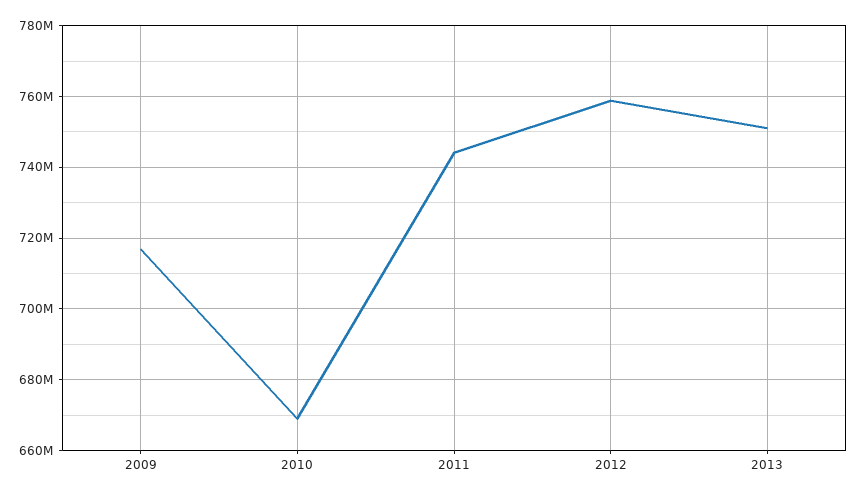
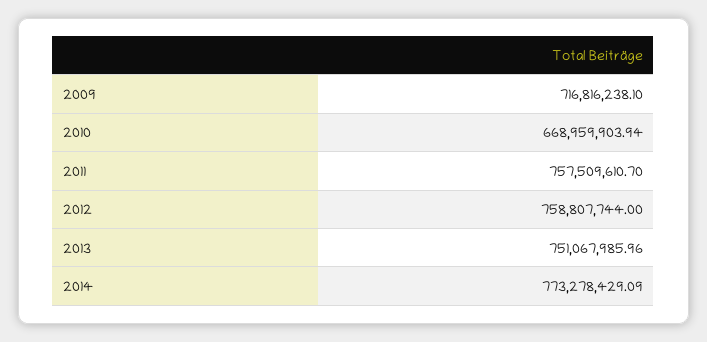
2011: 744000000 -> 757509610.7
2014: none -> 773278429.09

